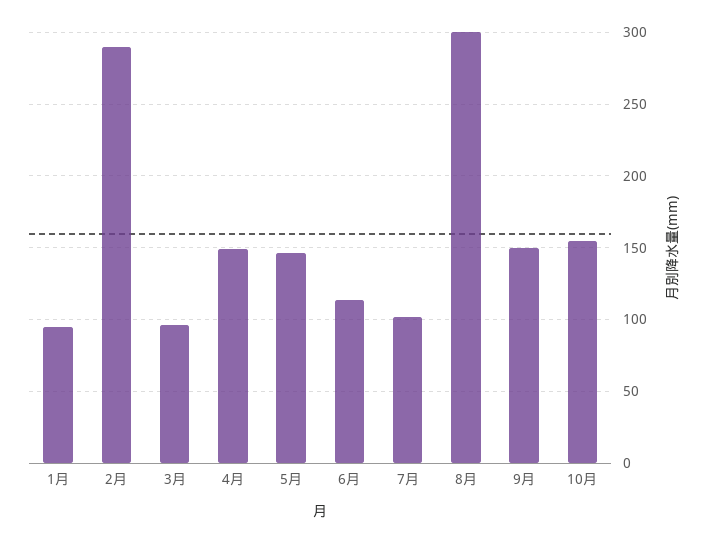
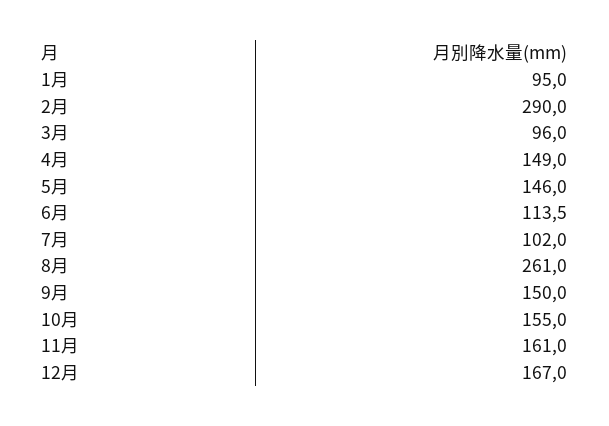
8月: 300 -> 261
11月: none -> 161
12月: none -> 167

